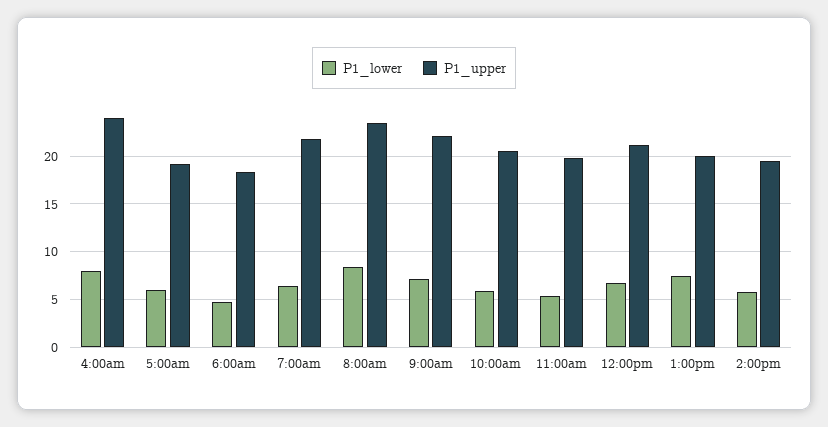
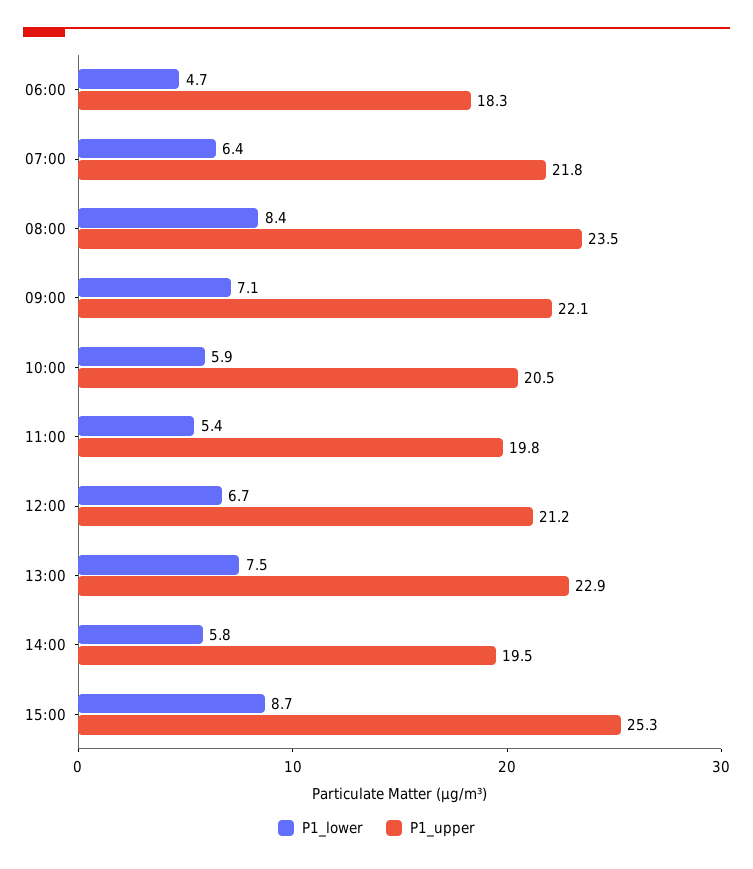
P1_lower, 4:00am: 8 -> none
P1_upper, 4:00am: 24 -> none
P1_lower, 5:00am: 6 -> none
P1_upper, 5:00am: 19 -> none
P1_upper, 1:00pm: 20 -> 22.9
P1_lower, 15:00: none -> 8.7
P1_upper, 15:00: none -> 25.3

